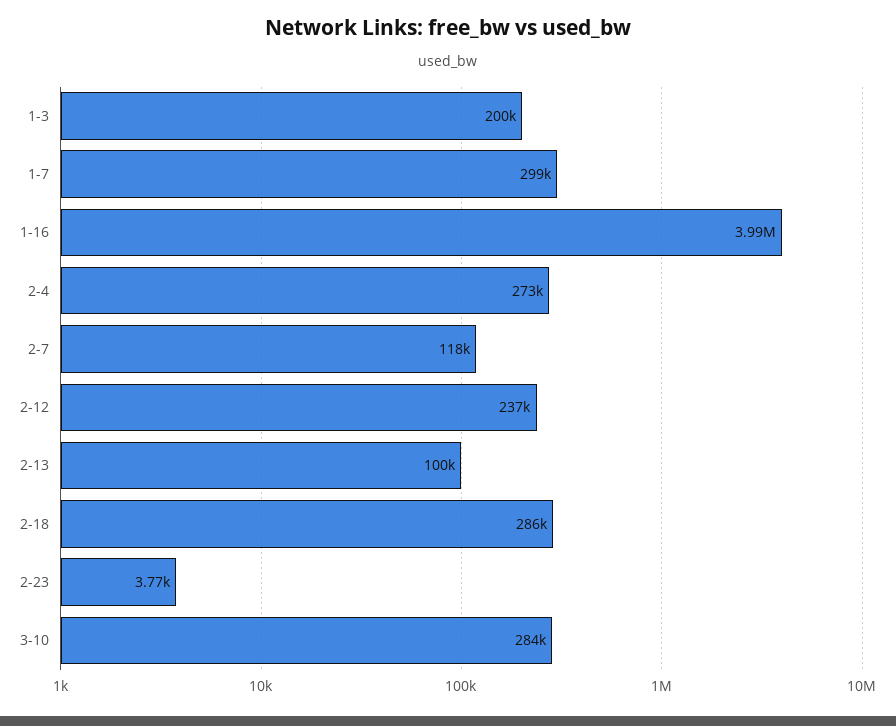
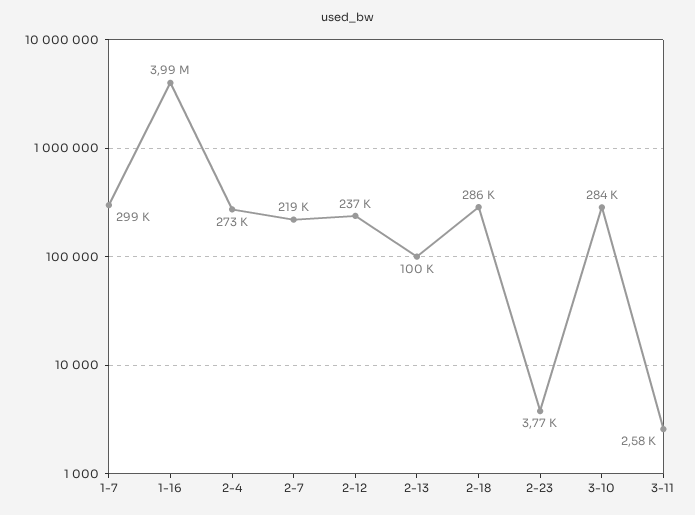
1-3: 200000 -> none
2-7: 118000 -> 219000
3-11: none -> 2580

